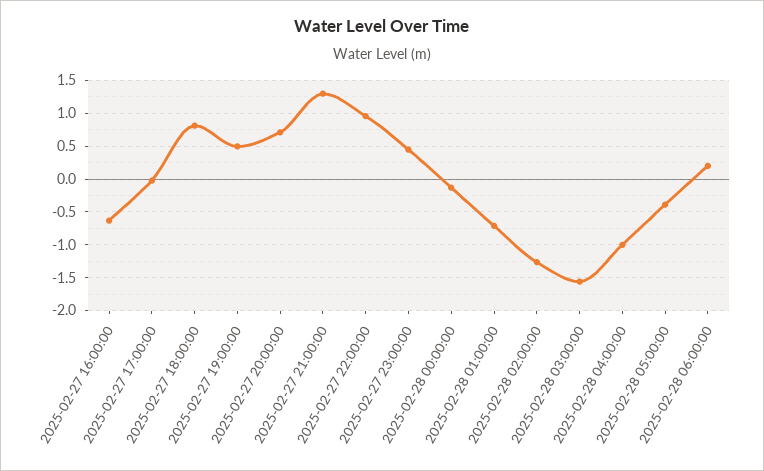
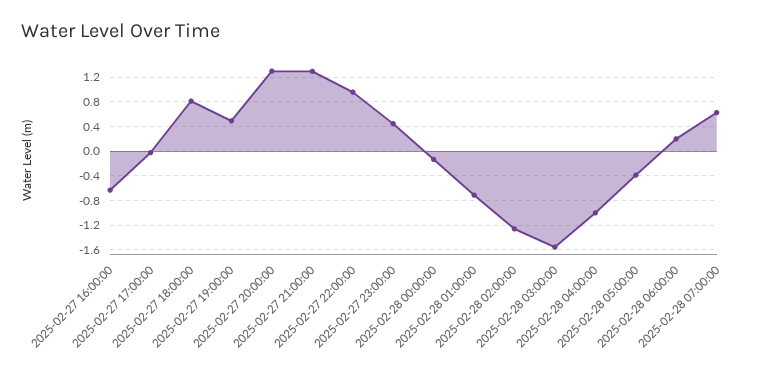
2025-02-27 20:00:00: 0.7 -> 1.3
2025-02-28 07:00:00: none -> 0.6

